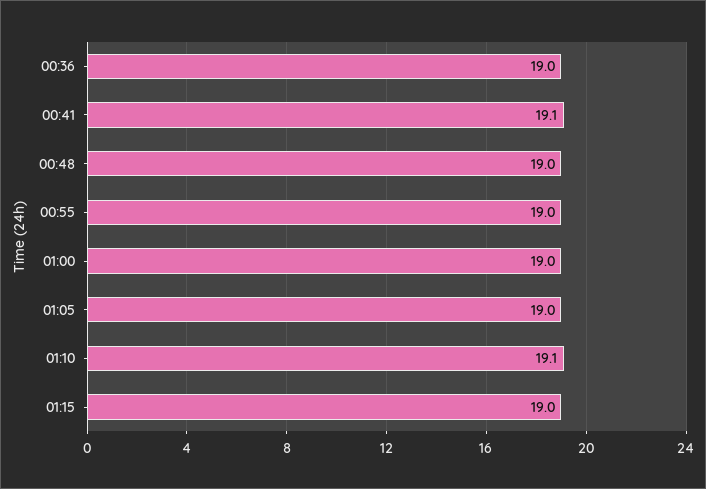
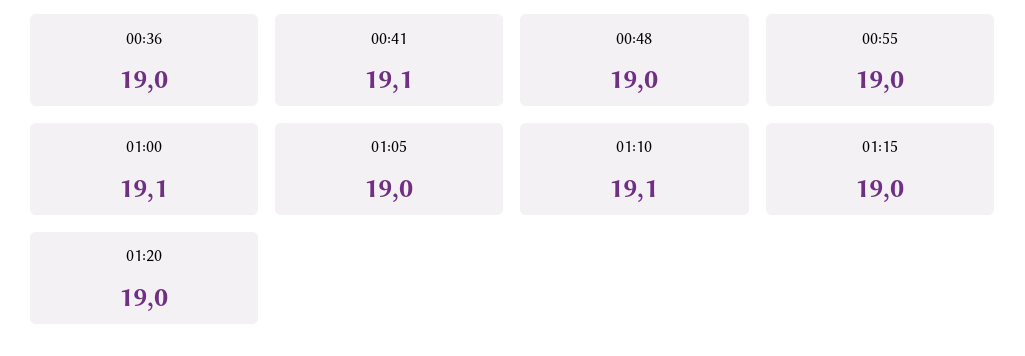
01:00: 19 -> 19.1
01:20: none -> 19

